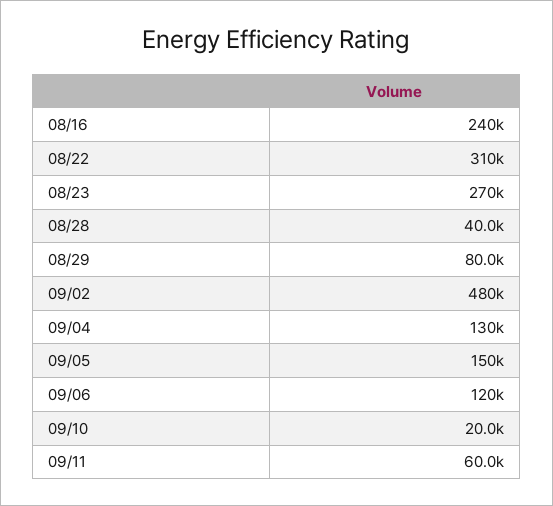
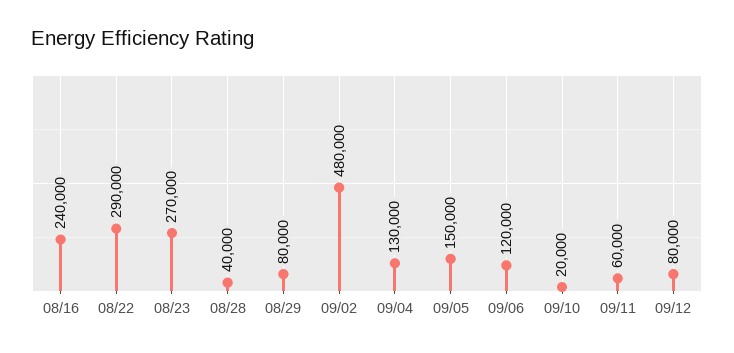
08/22: 310000 -> 290000
09/12: none -> 80000

